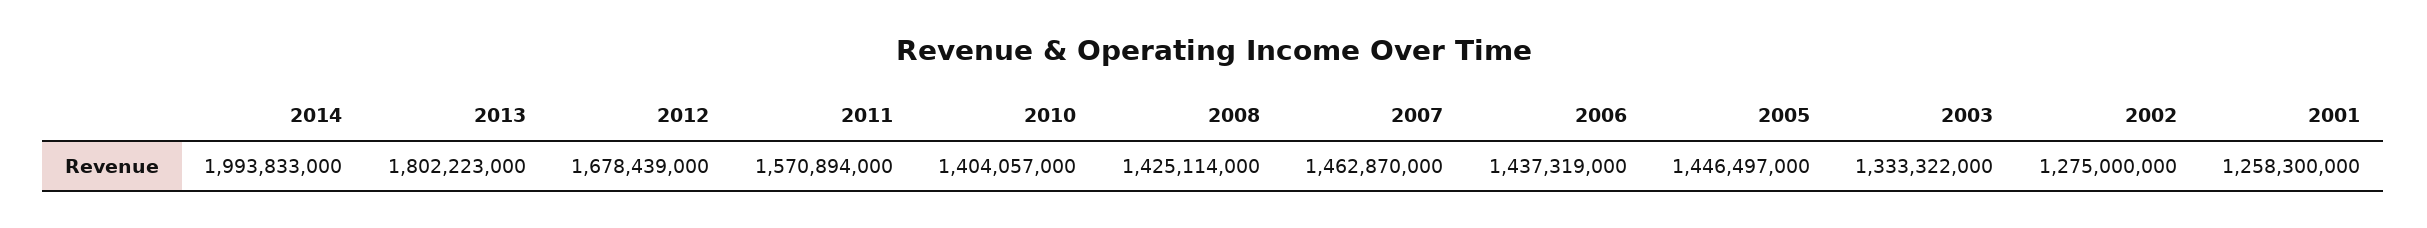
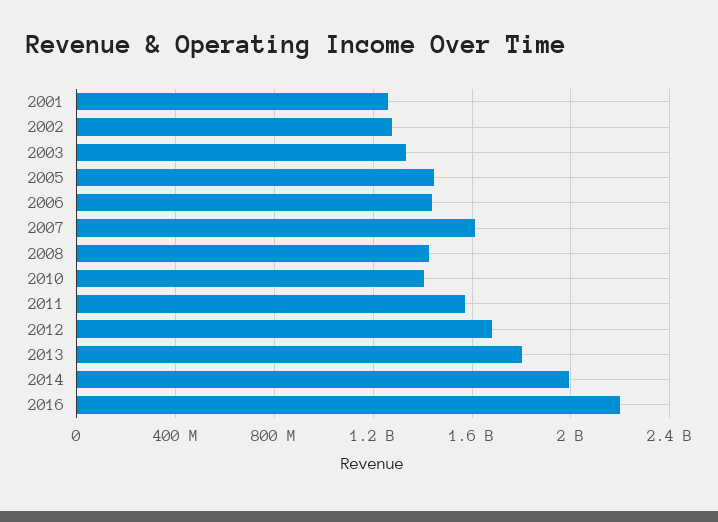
2007: 1462870000 -> 1600000000
2016: none -> 2200000000

